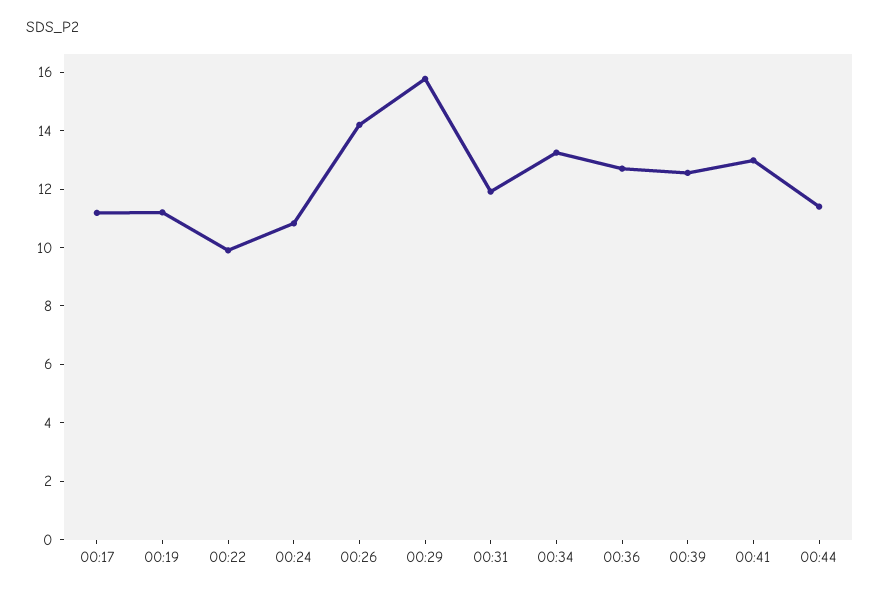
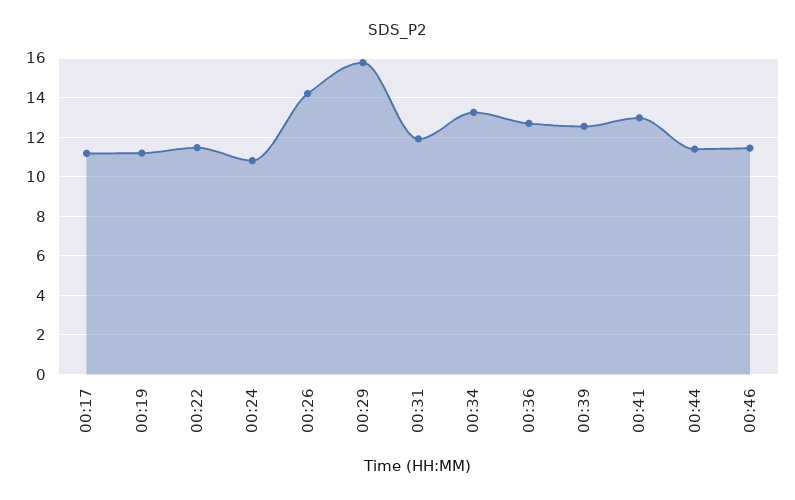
00:22: 10 -> 11.5
00:46: none -> 11.5

